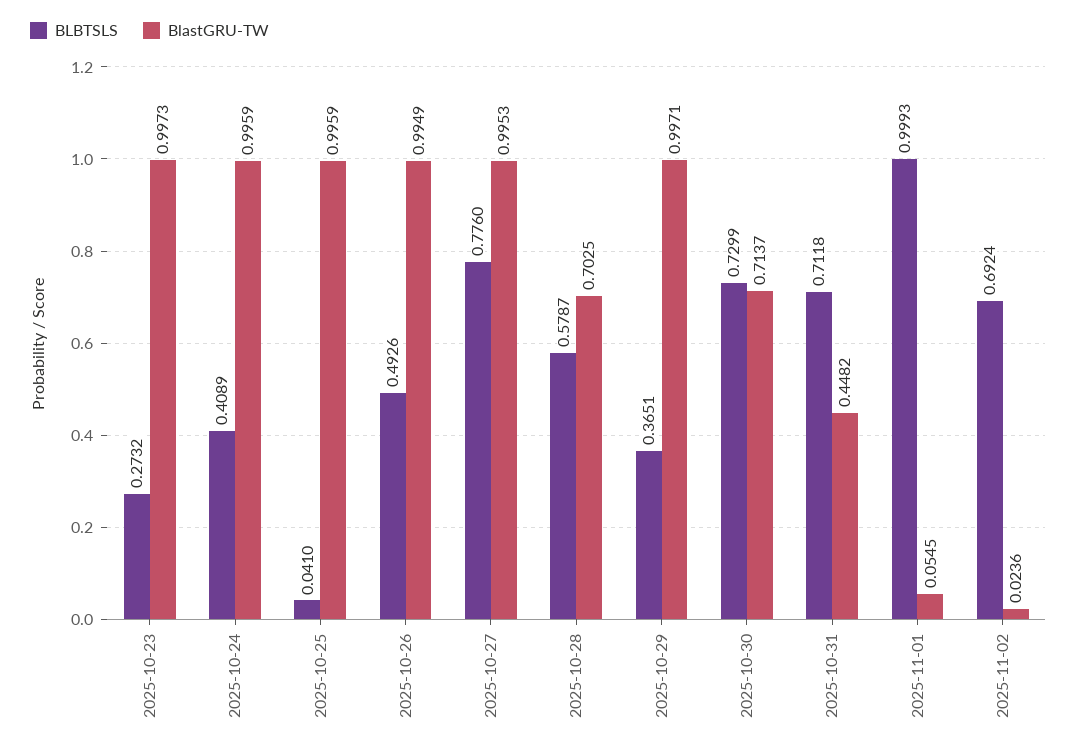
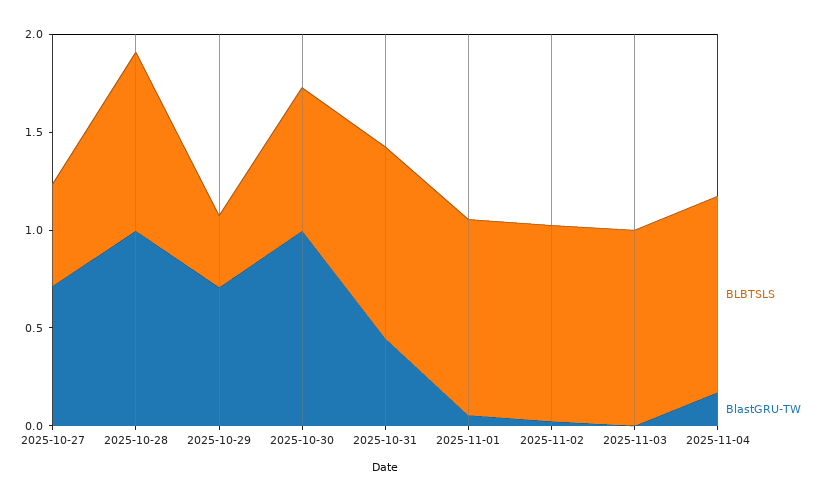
BLBTSLS, 2025-10-23: 0.2732 -> none
BlastGRU-TW, 2025-10-23: 0.9973 -> none
BLBTSLS, 2025-10-24: 0.4089 -> none
BlastGRU-TW, 2025-10-24: 0.9959 -> none
BLBTSLS, 2025-10-25: 0.041 -> none
BlastGRU-TW, 2025-10-25: 0.9959 -> none
BLBTSLS, 2025-10-26: 0.4926 -> none
BlastGRU-TW, 2025-10-26: 0.9949 -> none
BLBTSLS, 2025-10-27: 0.776 -> 0.5
BlastGRU-TW, 2025-10-27: 0.9953 -> 0.7
BLBTSLS, 2025-10-28: 0.5787 -> 0.9
BlastGRU-TW, 2025-10-28: 0.7025 -> 1
BlastGRU-TW, 2025-10-29: 0.9971 -> 0.7
BlastGRU-TW, 2025-10-30: 0.7137 -> 1
BLBTSLS, 2025-10-31: 0.7118 -> 1
BLBTSLS, 2025-11-02: 0.6924 -> 1
BLBTSLS, 2025-11-03: none -> 1
BlastGRU-TW, 2025-11-03: none -> 0
BLBTSLS, 2025-11-04: none -> 1
BlastGRU-TW, 2025-11-04: none -> 0.2

